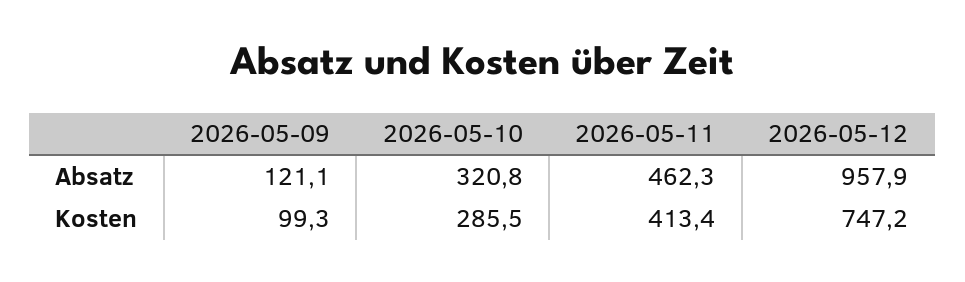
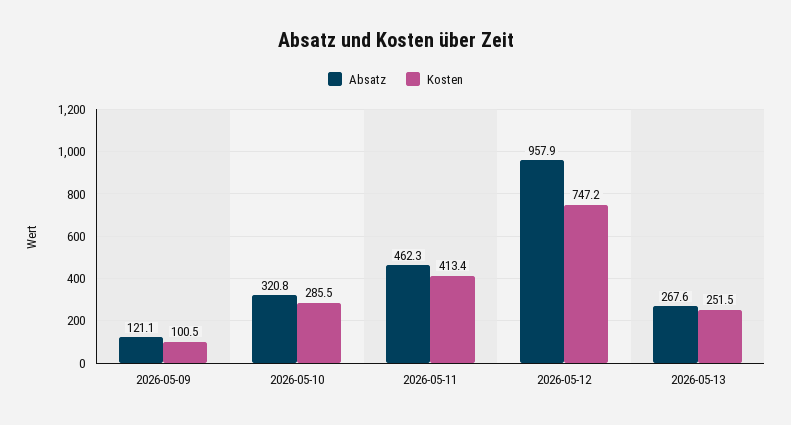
Kosten, 2026-05-09: 99.3 -> 100.5
Absatz, 2026-05-13: none -> 267.6
Kosten, 2026-05-13: none -> 251.5

